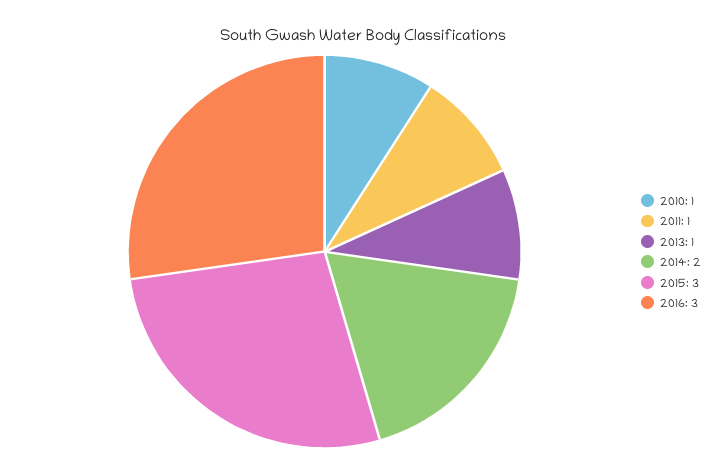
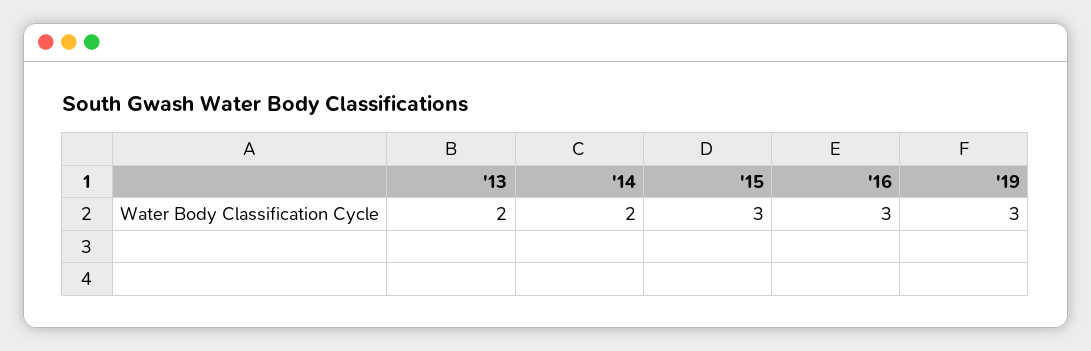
2010: 1 -> none
2011: 1 -> none
2013: 1 -> 2
'19: none -> 3

